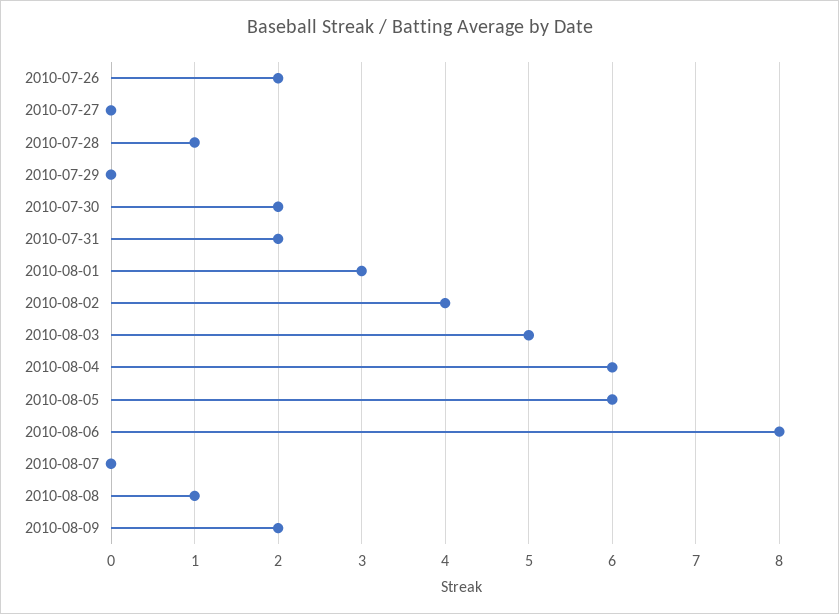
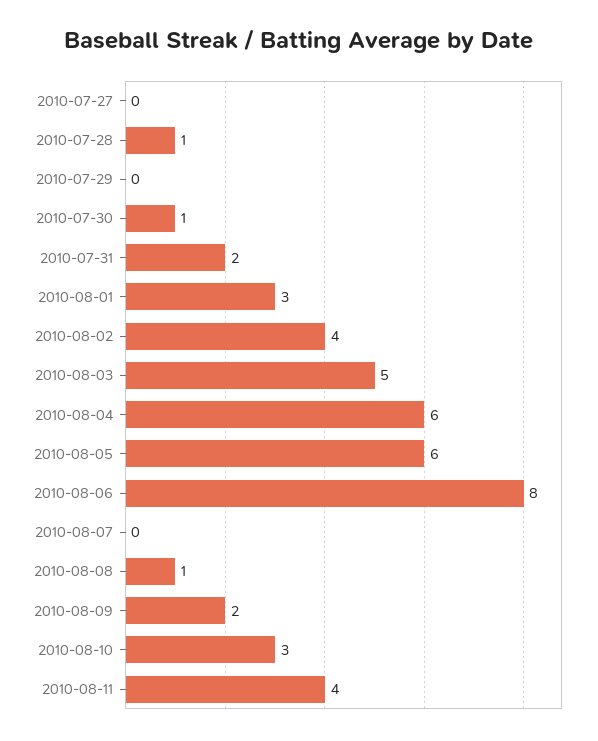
2010-07-26: 2 -> none
2010-07-30: 2 -> 1
2010-08-10: none -> 3
2010-08-11: none -> 4

